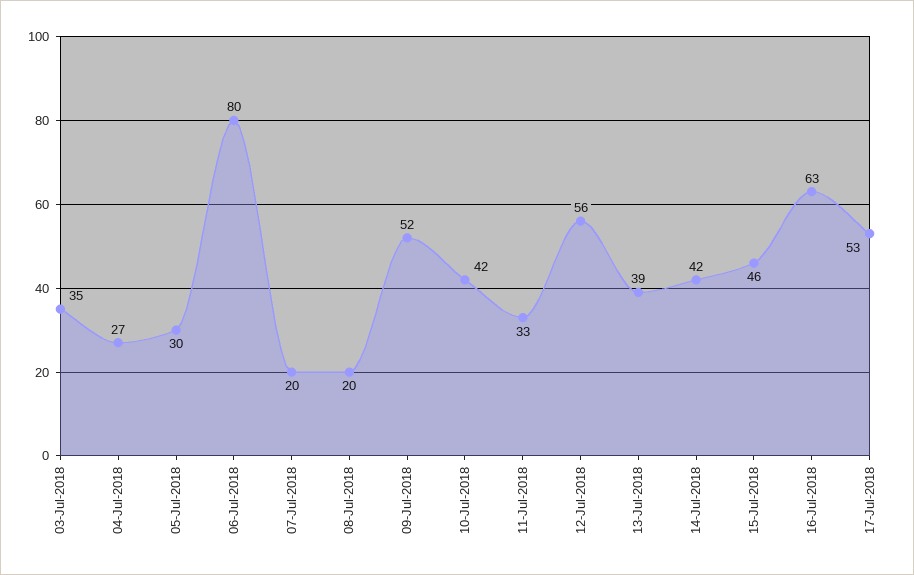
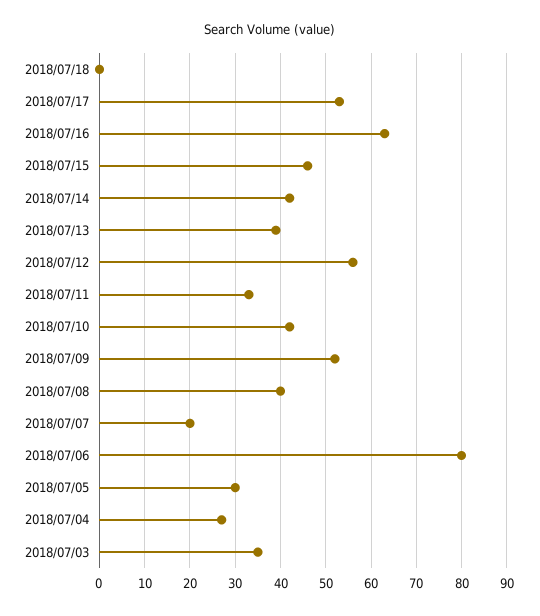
08-Jul-2018: 20 -> 40
2018/07/18: none -> 0

